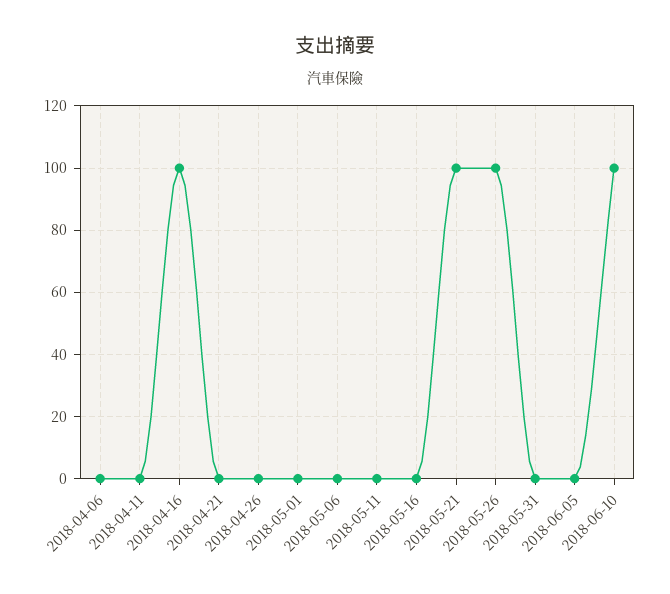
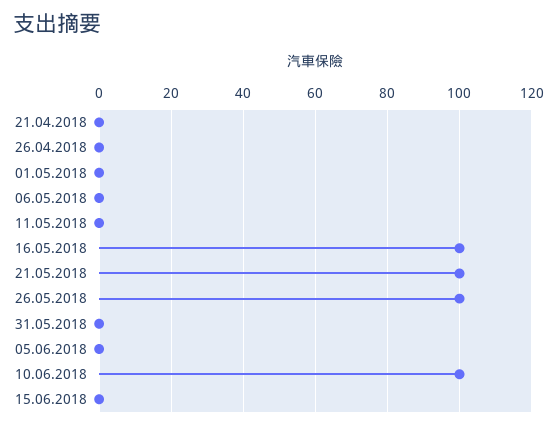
2018-04-06: 0 -> none
2018-04-11: 0 -> none
2018-04-16: 100 -> none
2018-05-16: 0 -> 100
15.06.2018: none -> 0

